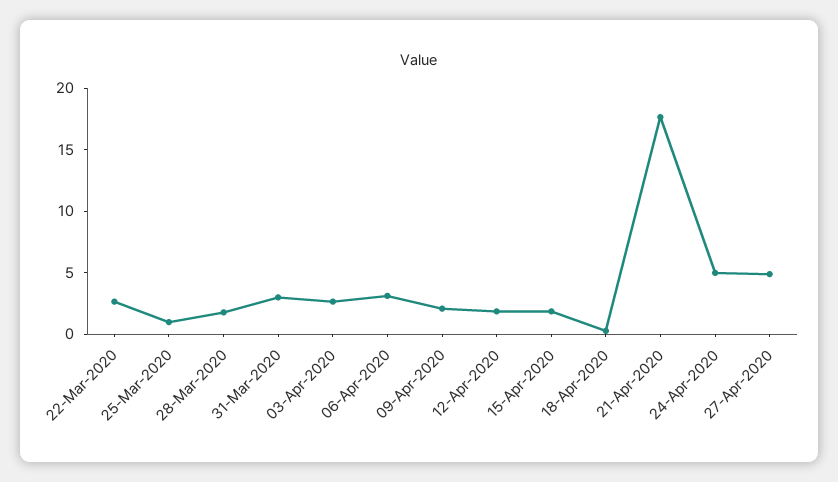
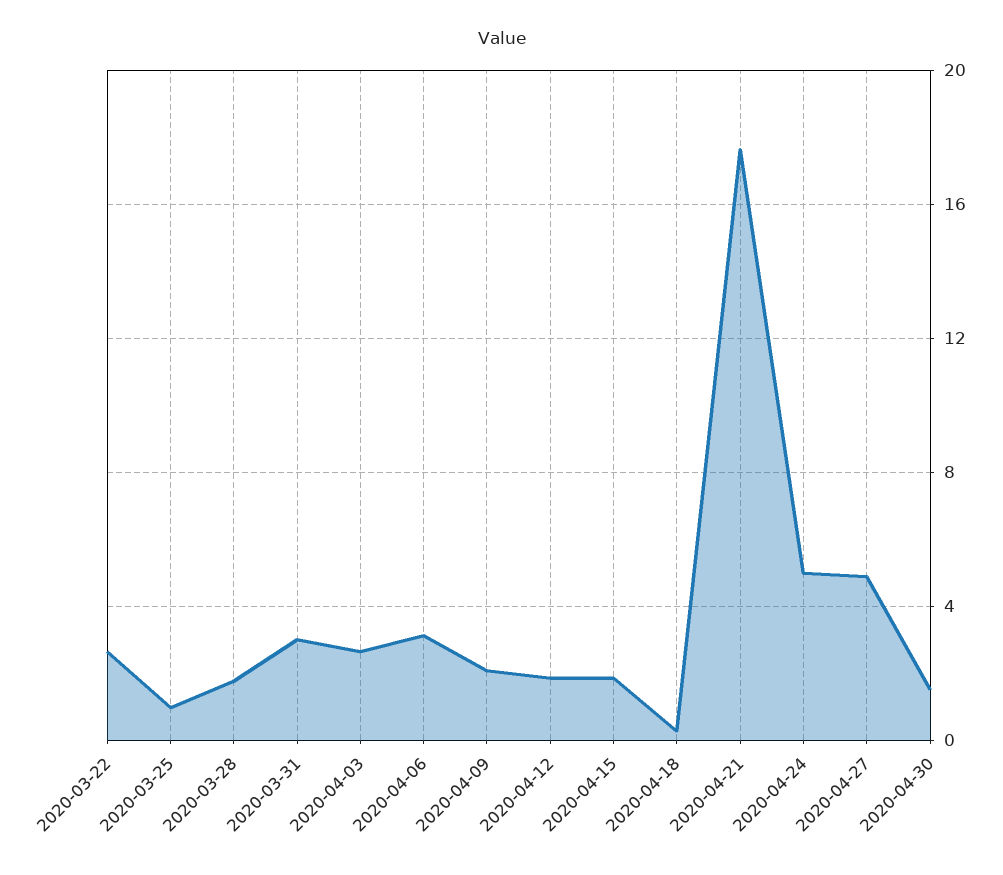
2020-04-30: none -> 1.5

